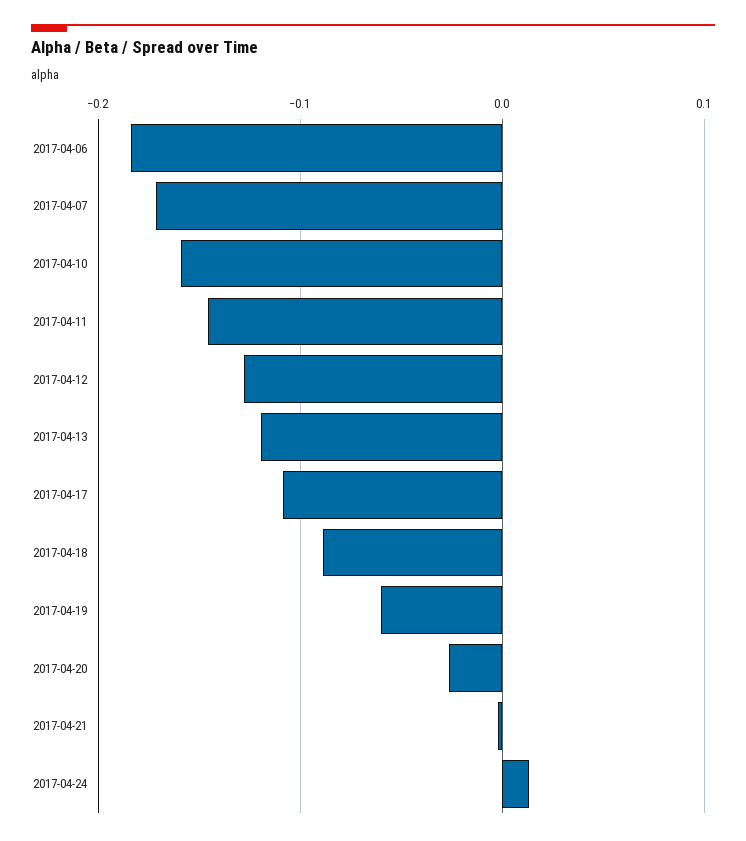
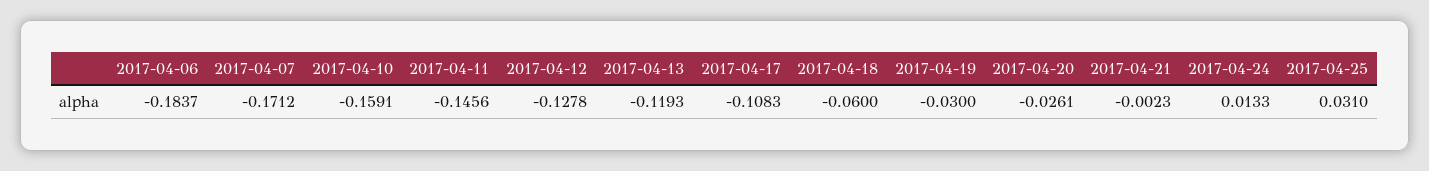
2017-04-18: -0.09 -> -0.06
2017-04-19: -0.06 -> -0.03
2017-04-25: none -> 0.031

